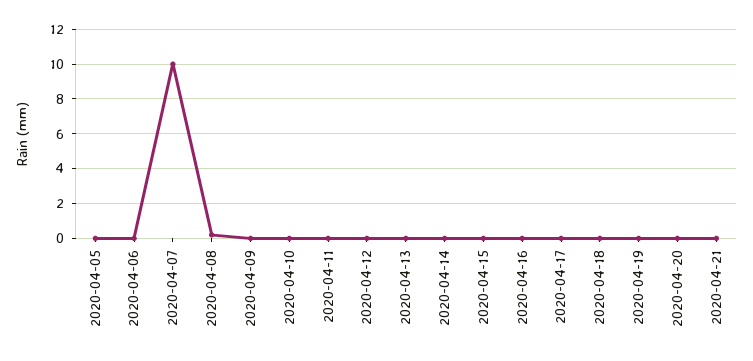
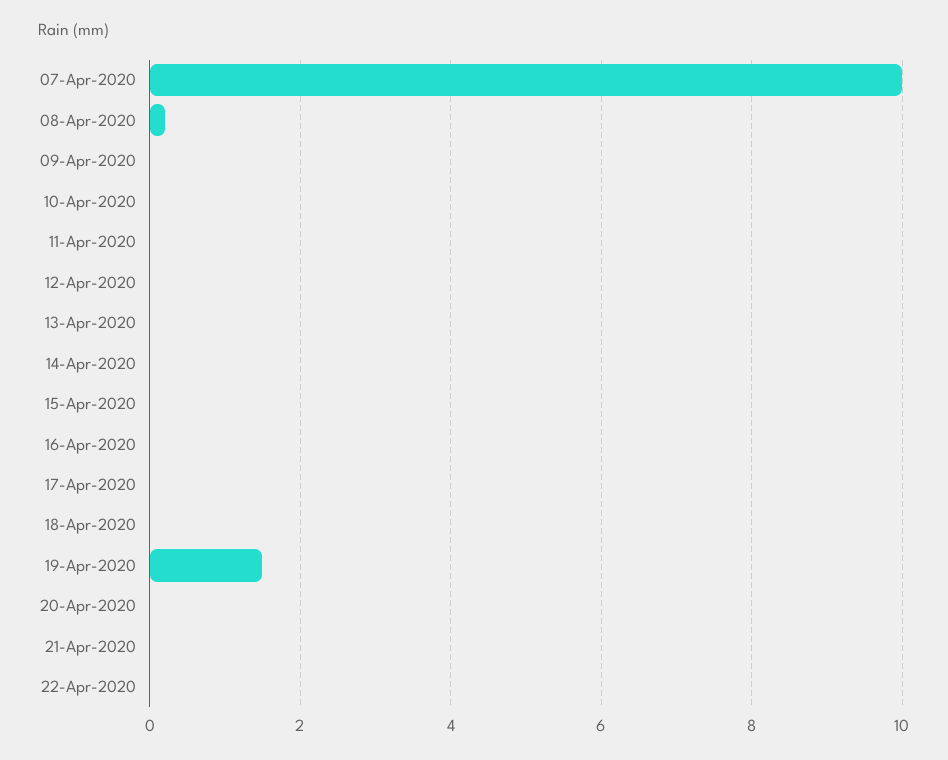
2020-04-05: 0 -> none
2020-04-06: 0 -> none
2020-04-19: 0 -> 1.5
22-Apr-2020: none -> 0

